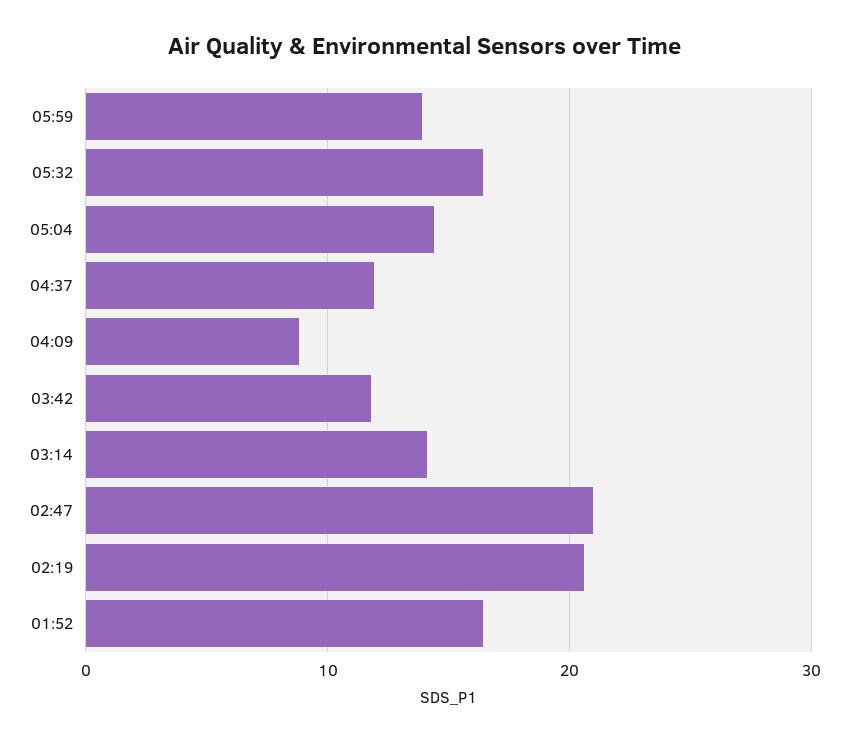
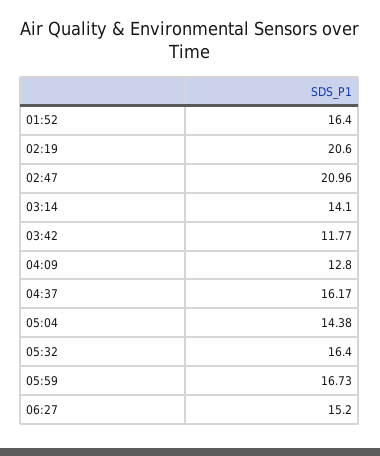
05:59: 14 -> 16.73
04:37: 12 -> 16.17
04:09: 9 -> 12.8
06:27: none -> 15.2

